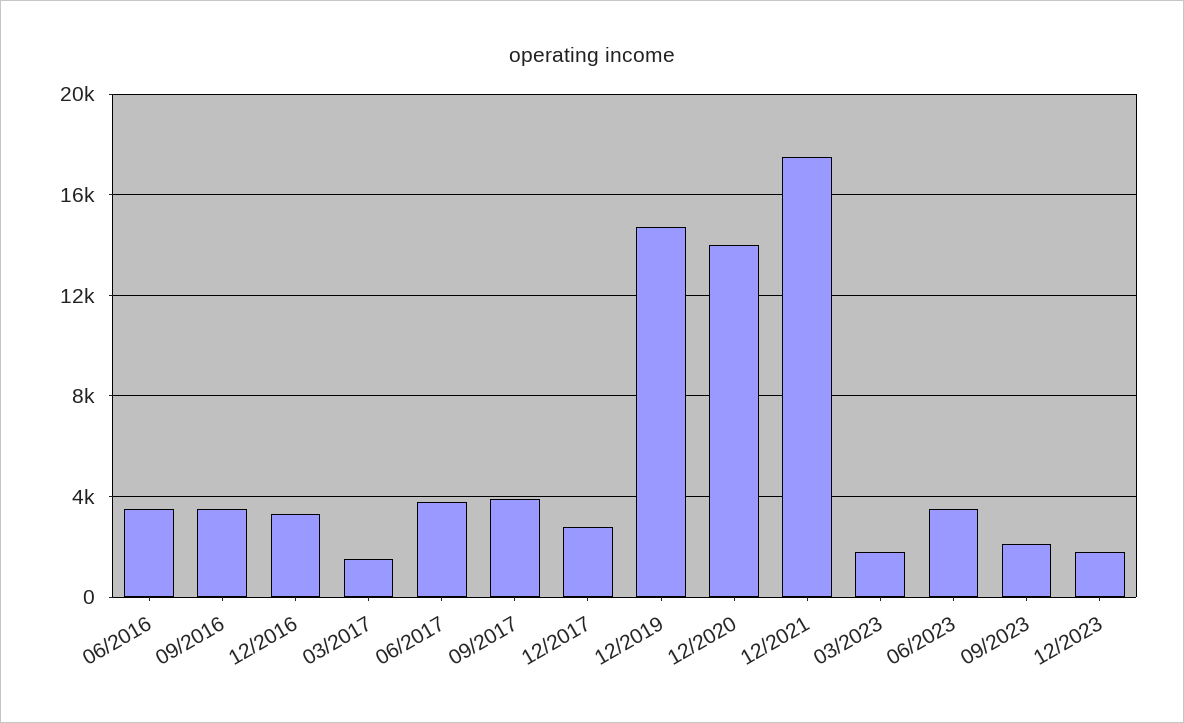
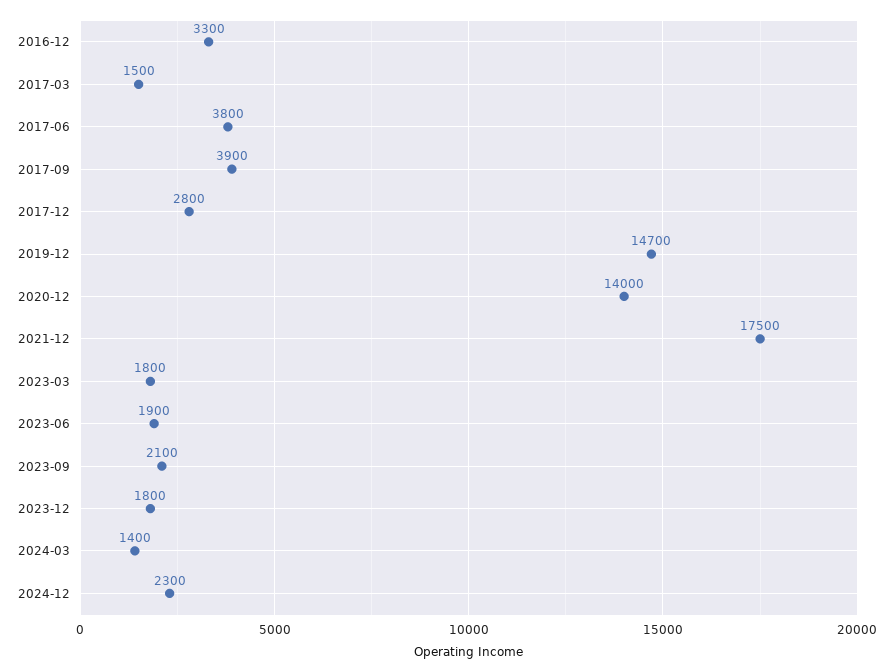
06/2016: 3500 -> none
09/2016: 3500 -> none
06/2023: 3500 -> 1900
2024-03: none -> 1400
2024-12: none -> 2300

